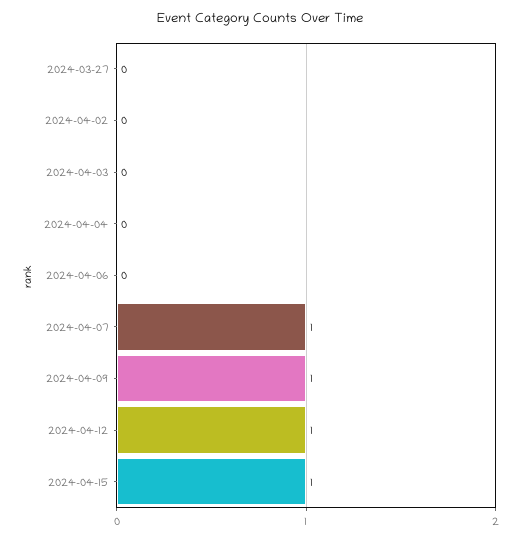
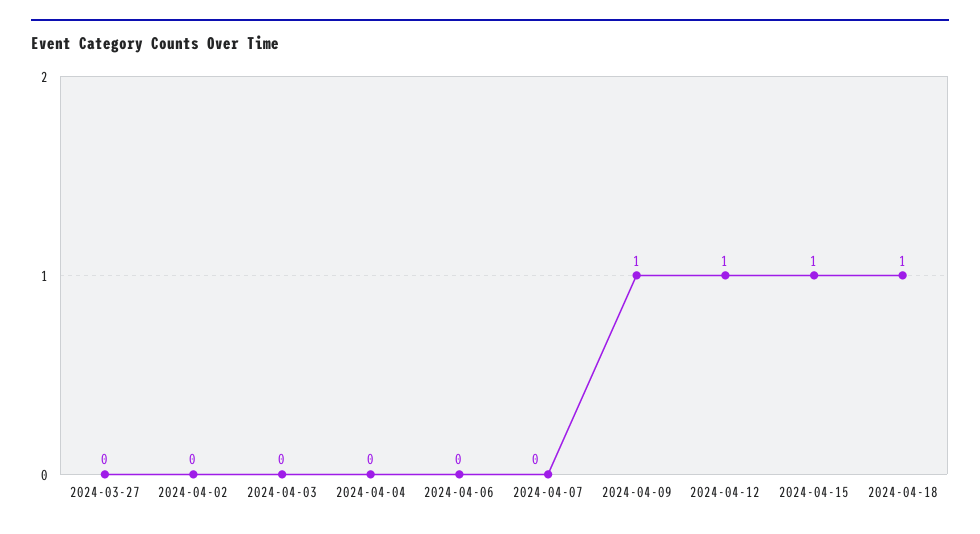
2024-04-07: 1 -> 0
2024-04-18: none -> 1

